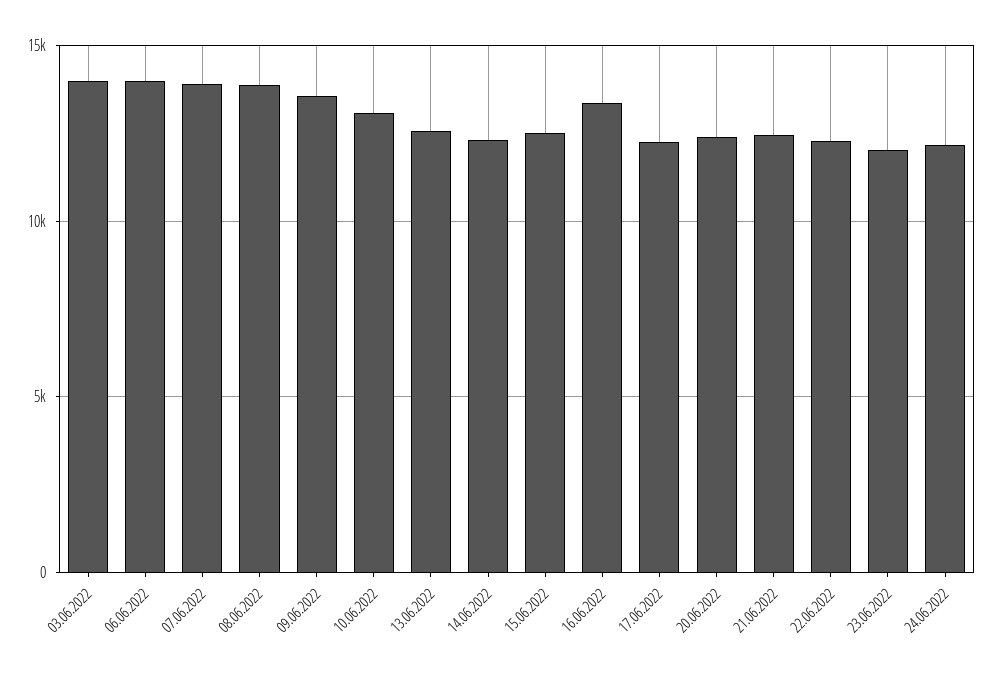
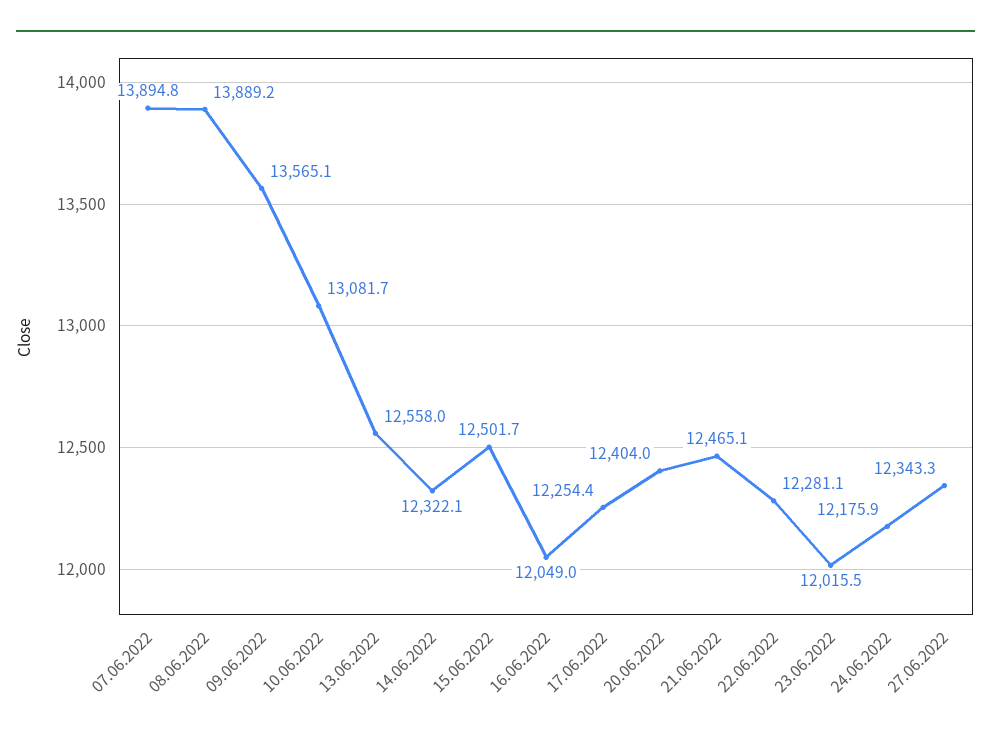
03.06.2022: 14000 -> none
06.06.2022: 14000 -> none
16.06.2022: 13500 -> 12049
27.06.2022: none -> 12343.3

